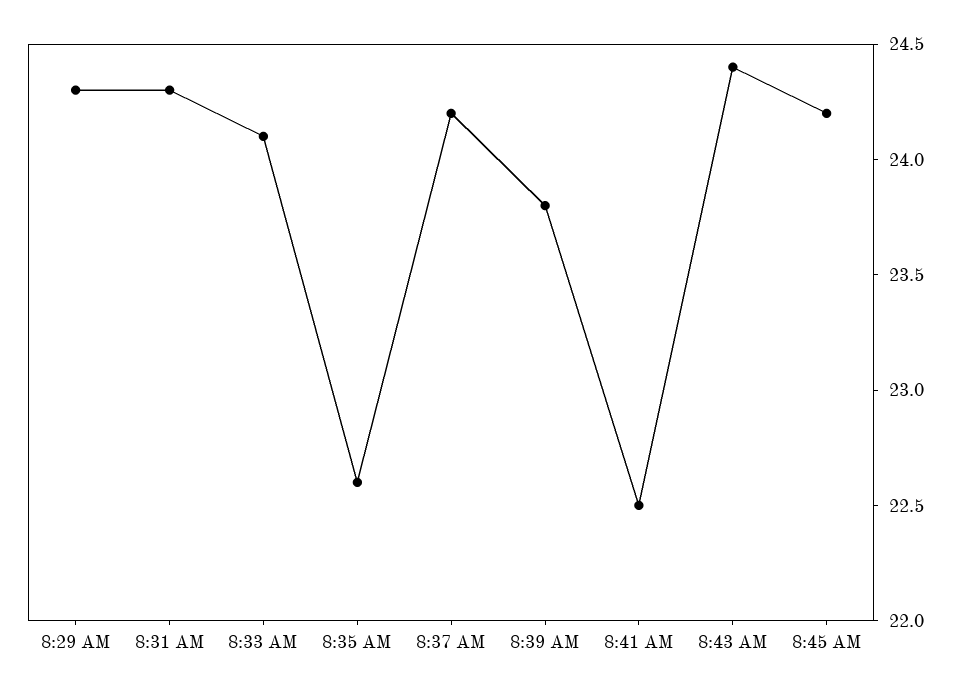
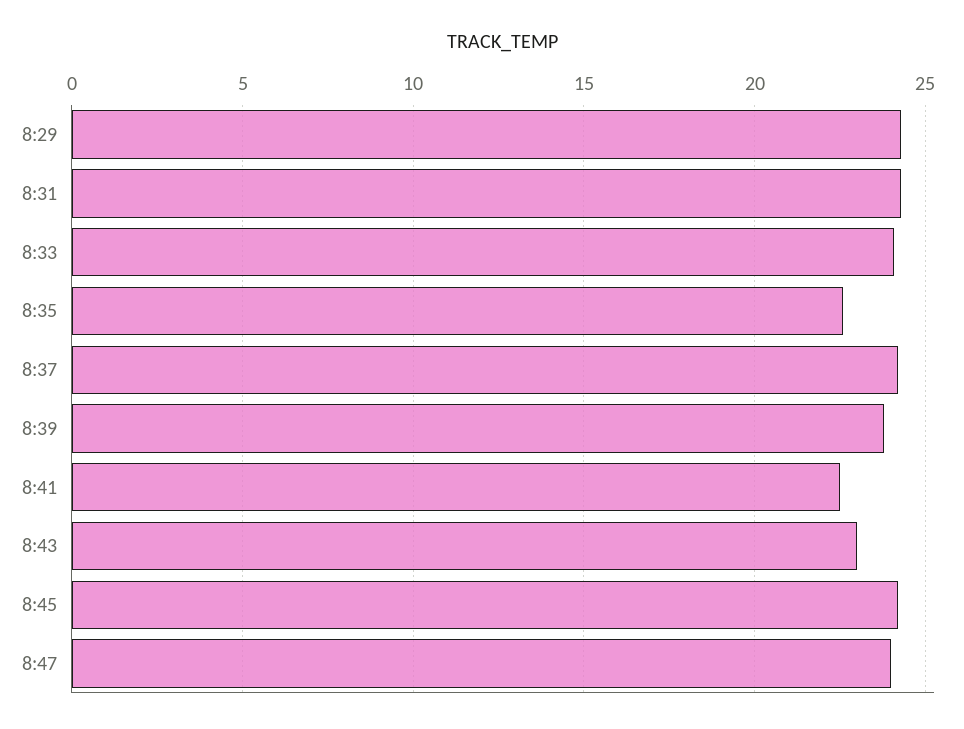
8:43 AM: 24.4 -> 23
8:47: none -> 24

